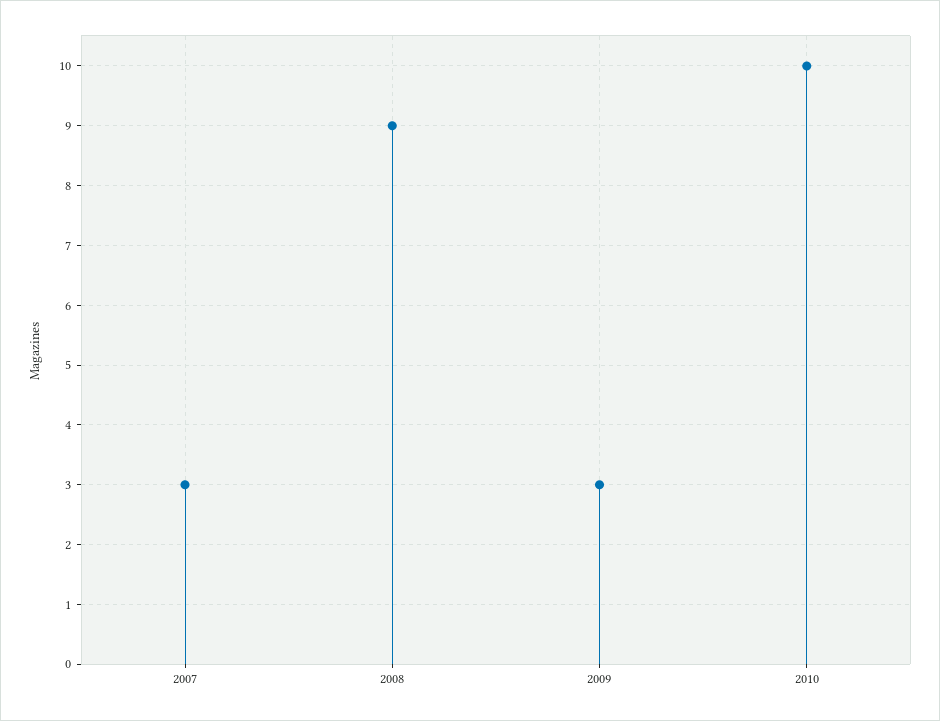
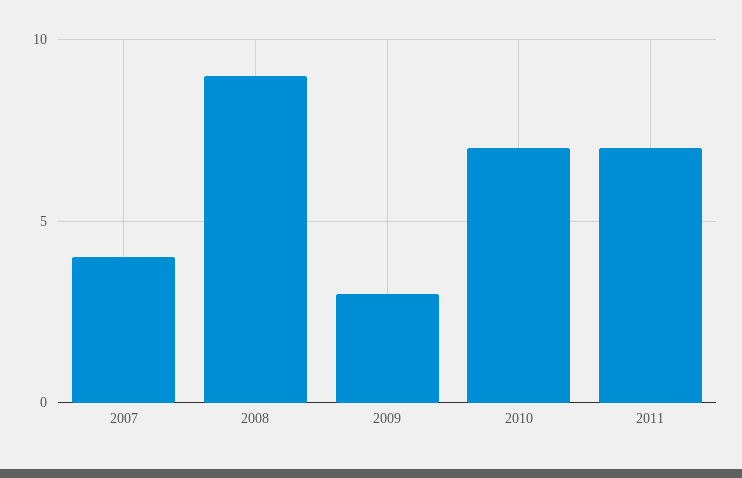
2007: 3 -> 4
2010: 10 -> 7
2011: none -> 7

